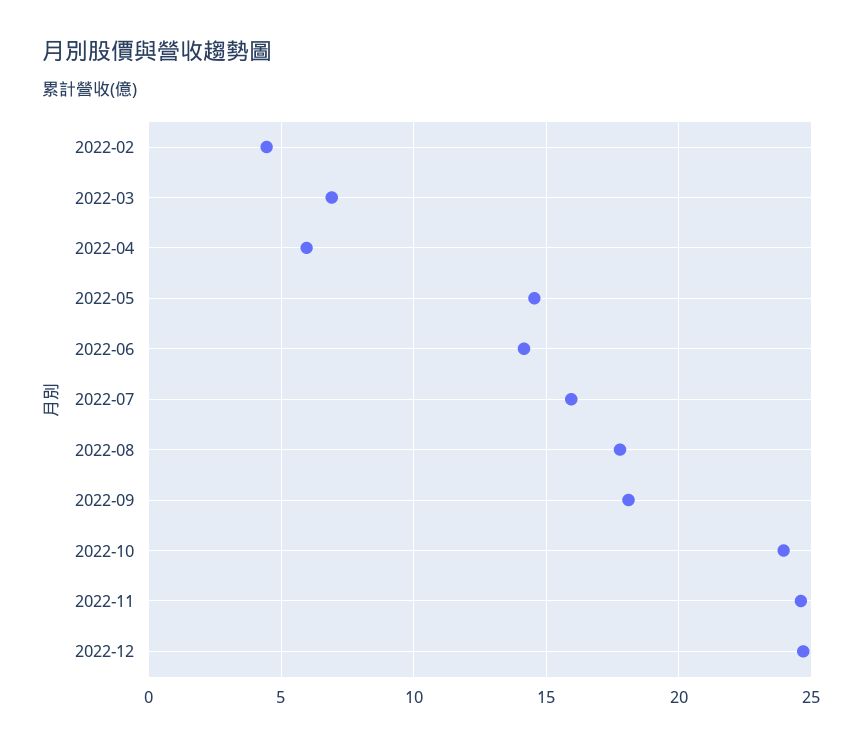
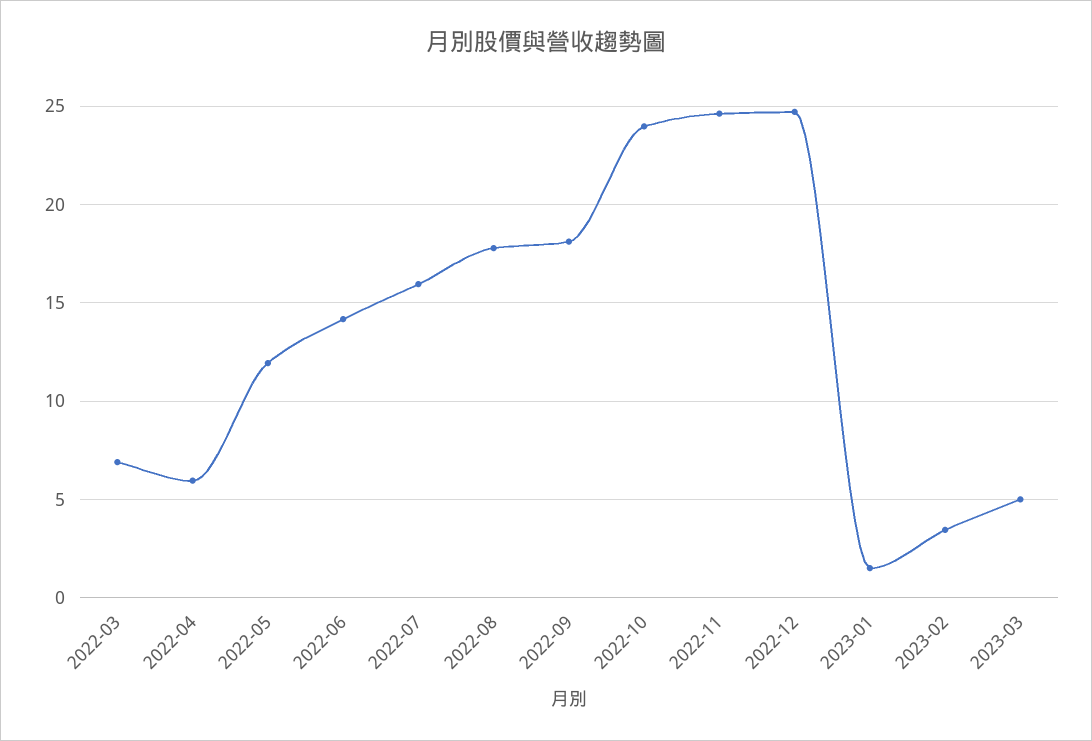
2022-02: 4.5 -> none
2022-05: 14.5 -> 12
2023-01: none -> 1.5
2023-02: none -> 3.5
2023-03: none -> 5

